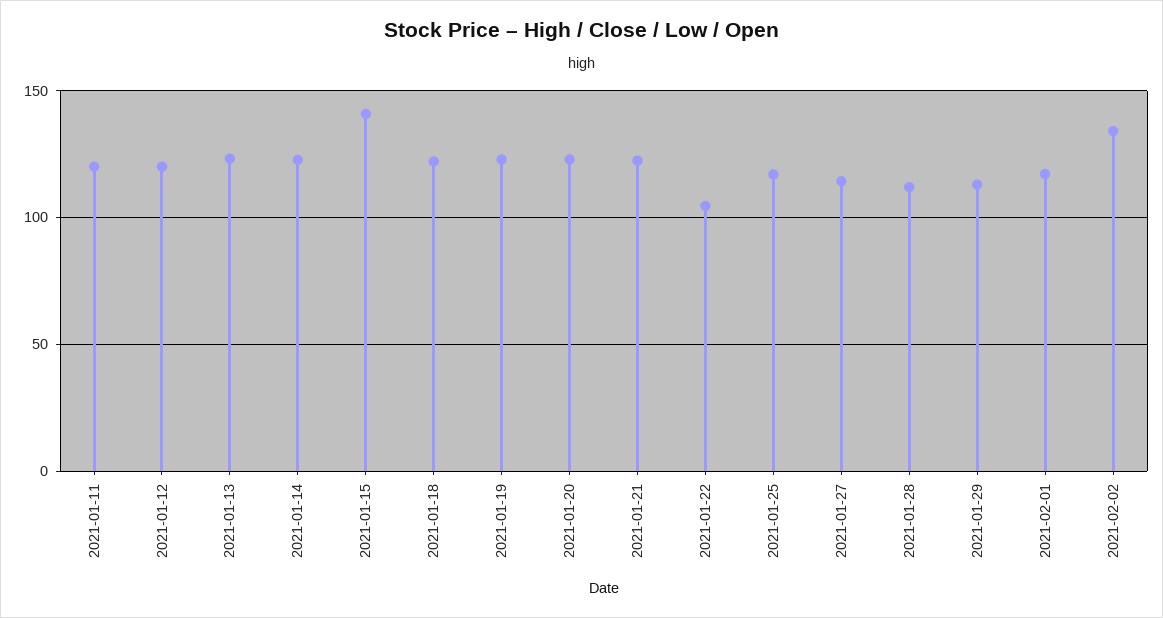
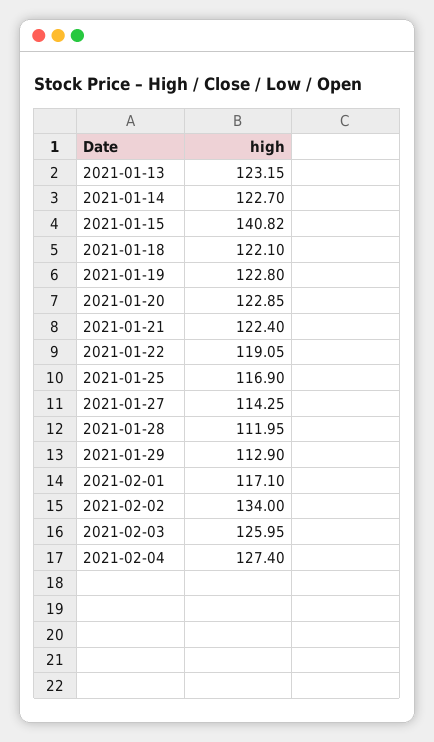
2021-01-11: 120 -> none
2021-01-12: 120 -> none
2021-01-22: 105 -> 119.05
2021-02-03: none -> 125.95
2021-02-04: none -> 127.4

